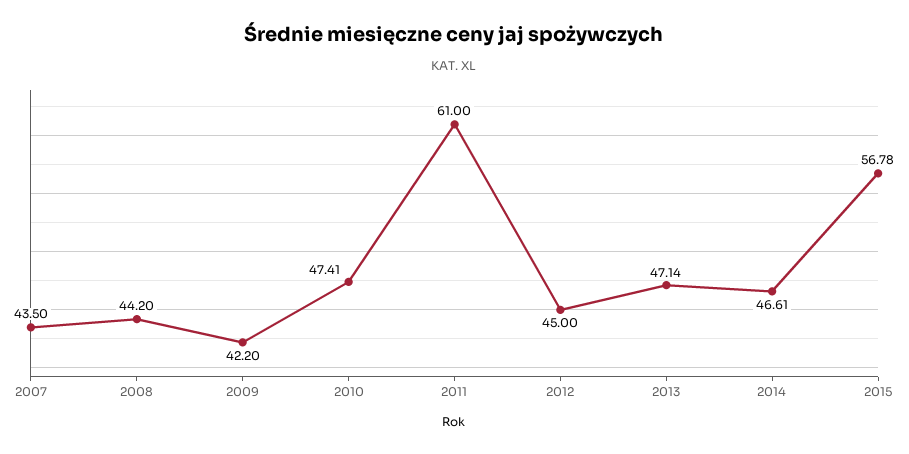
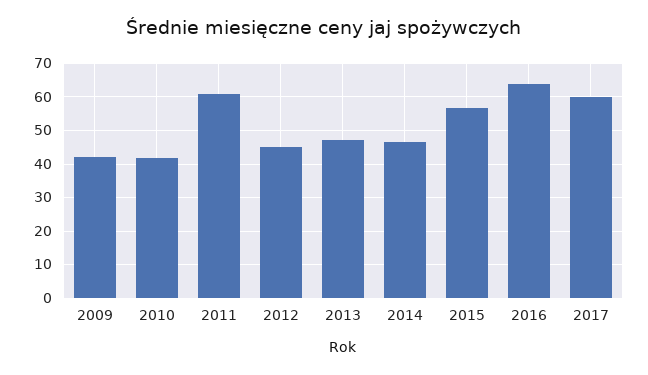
2007: 43.5 -> none
2008: 44.2 -> none
2010: 47.41 -> 42
2016: none -> 64
2017: none -> 60

